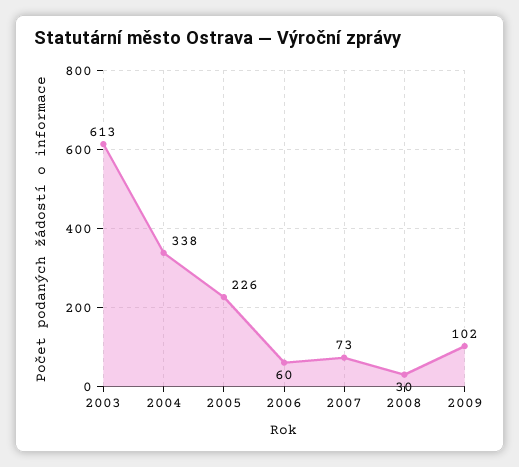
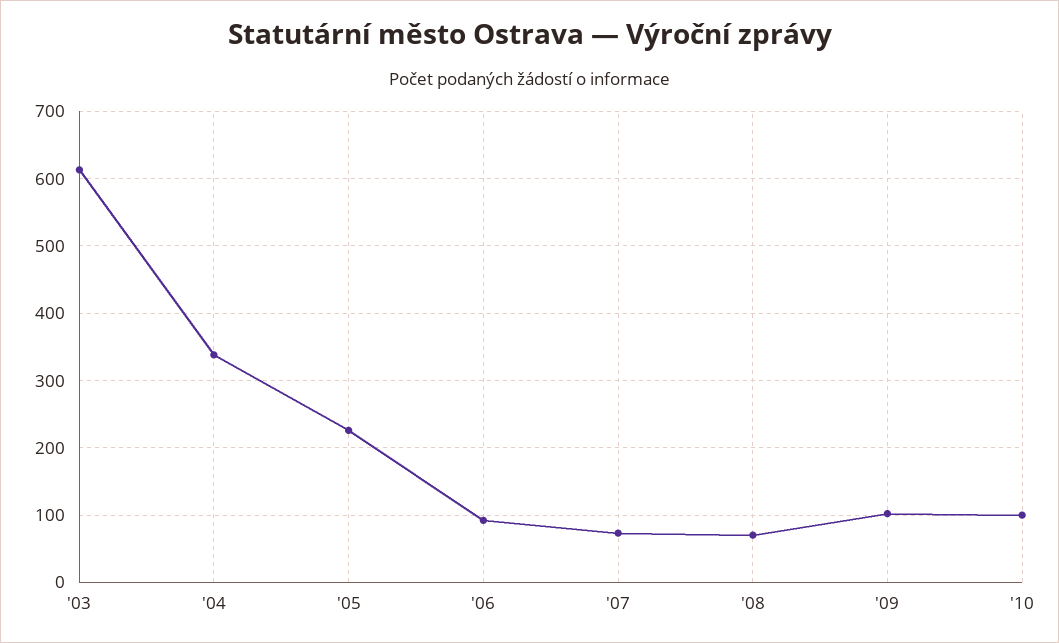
2006: 60 -> 90
2008: 30 -> 70
'10: none -> 100

